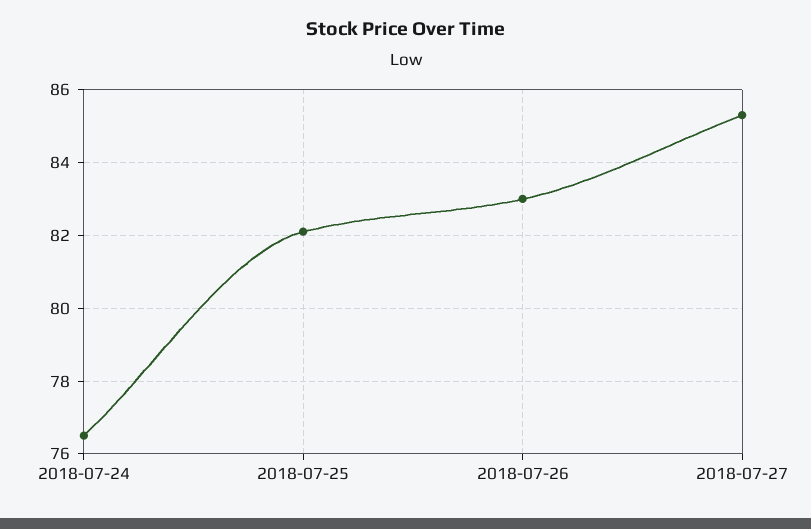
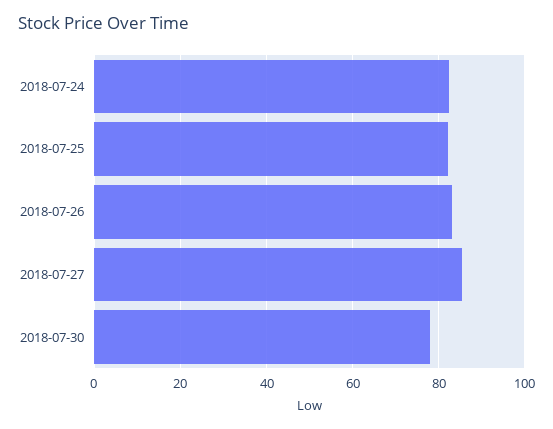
2018-07-24: 76.5 -> 82
2018-07-30: none -> 78

